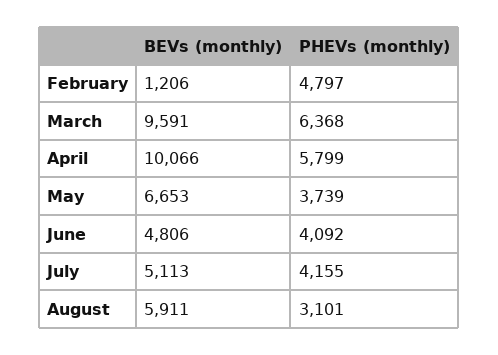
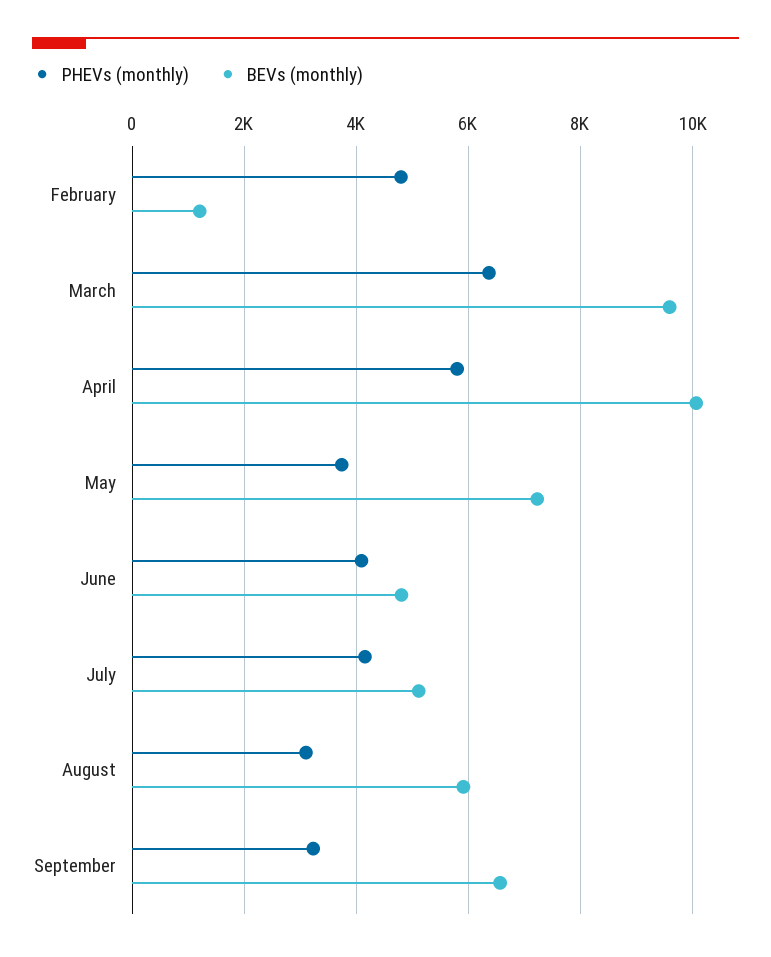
BEVs (monthly), May: 6653 -> 7200
PHEVs (monthly), September: none -> 3200
BEVs (monthly), September: none -> 6600

